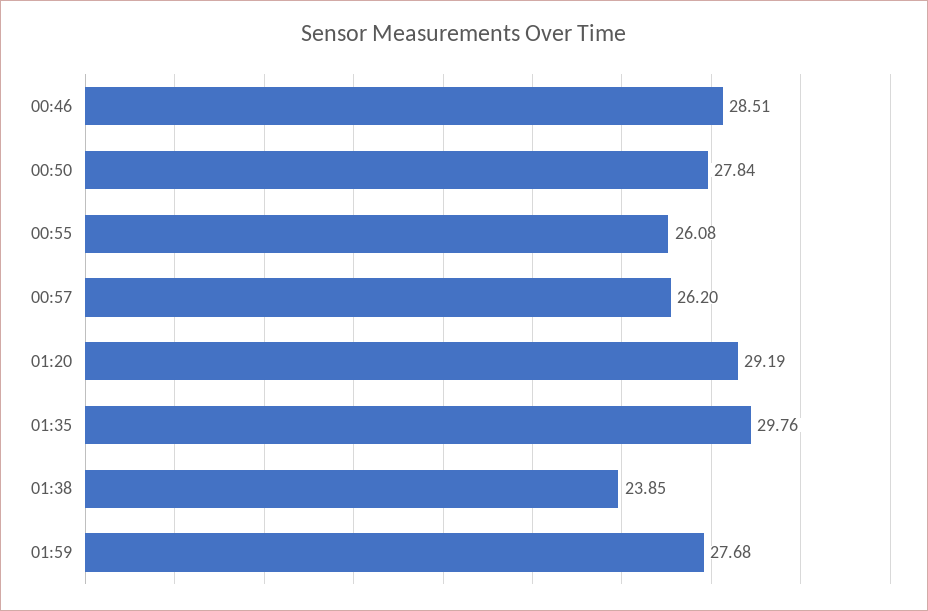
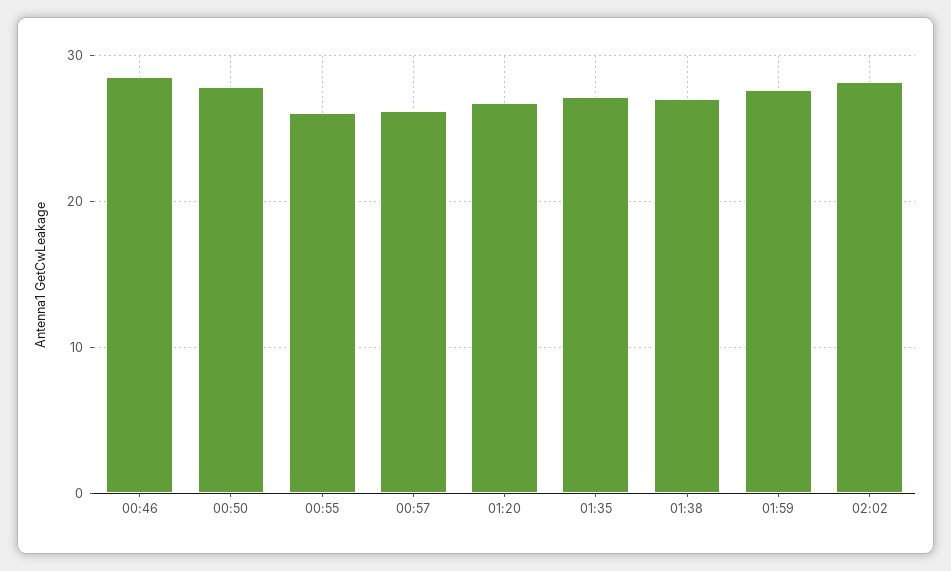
01:20: 29.19 -> 27
01:35: 29.76 -> 27
01:38: 23.85 -> 27
02:02: none -> 28

